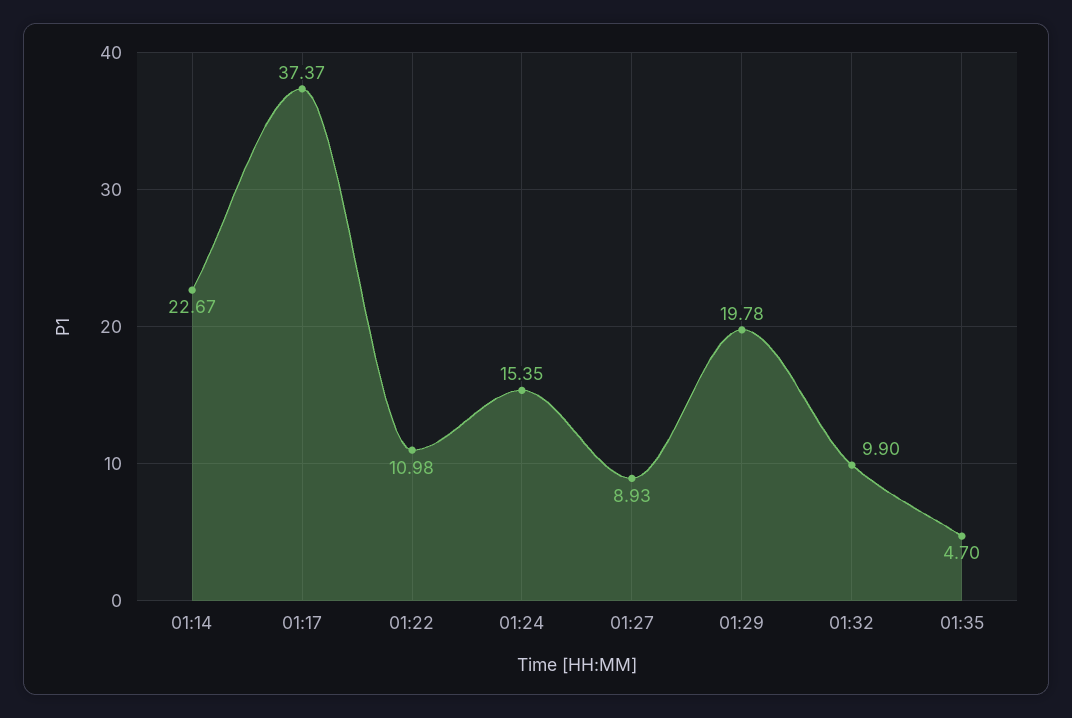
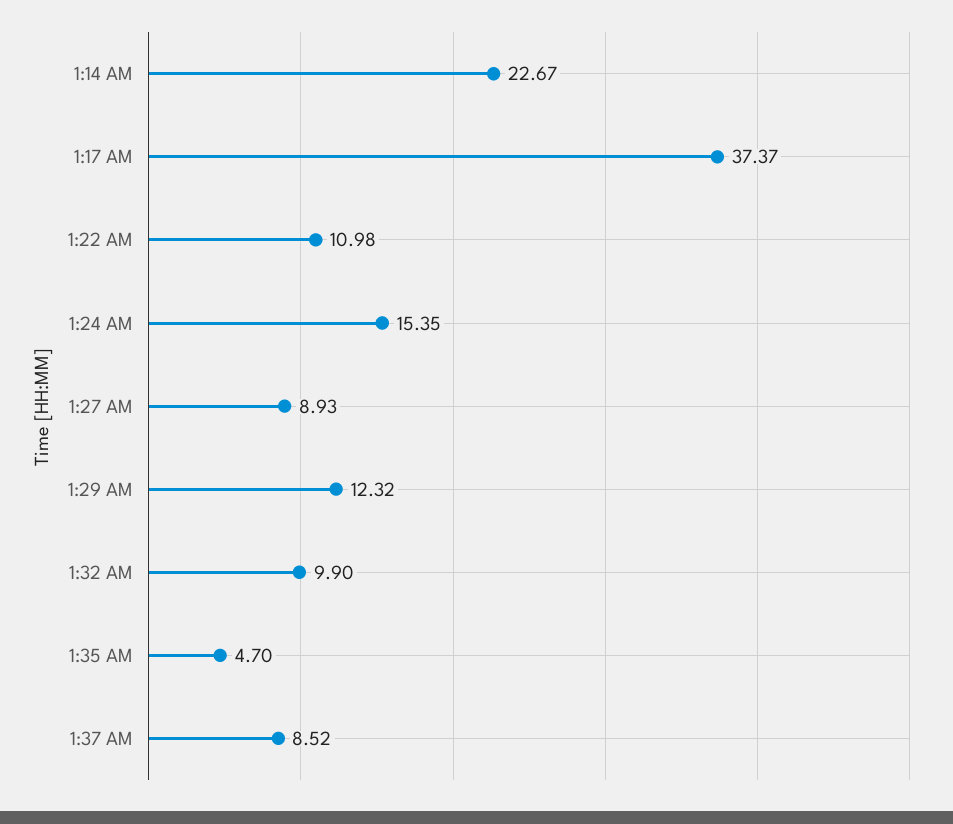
01:29: 19.78 -> 12.32
1:37 AM: none -> 8.52

